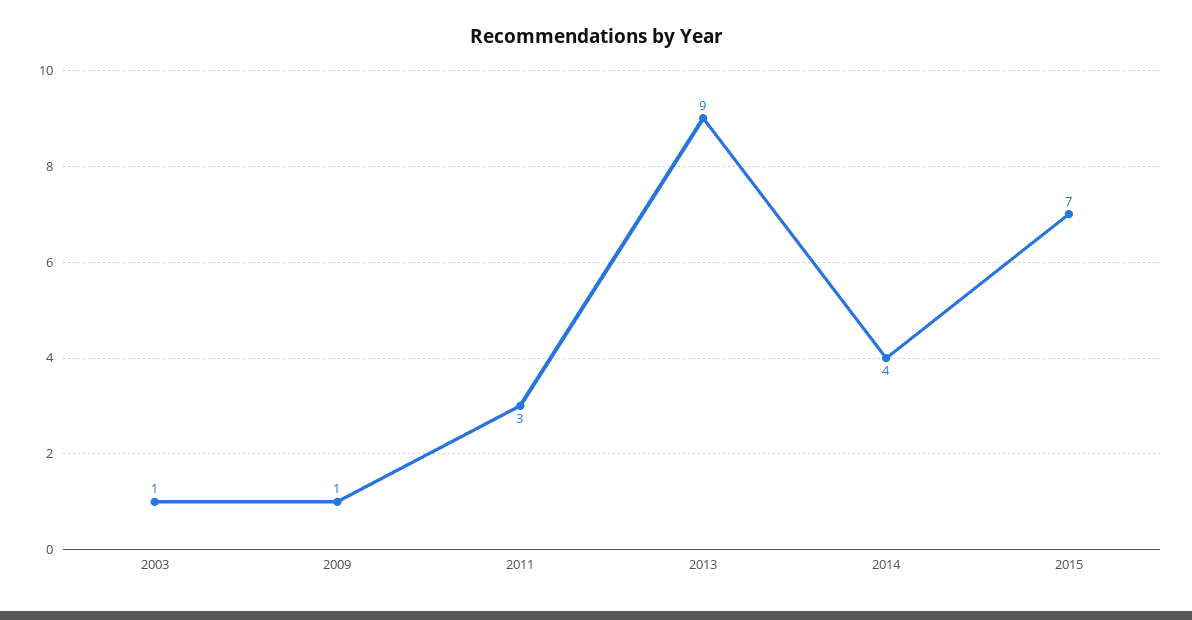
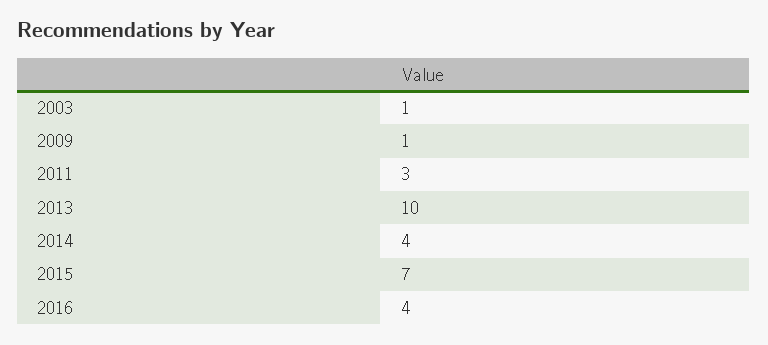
2013: 9 -> 10
2016: none -> 4

